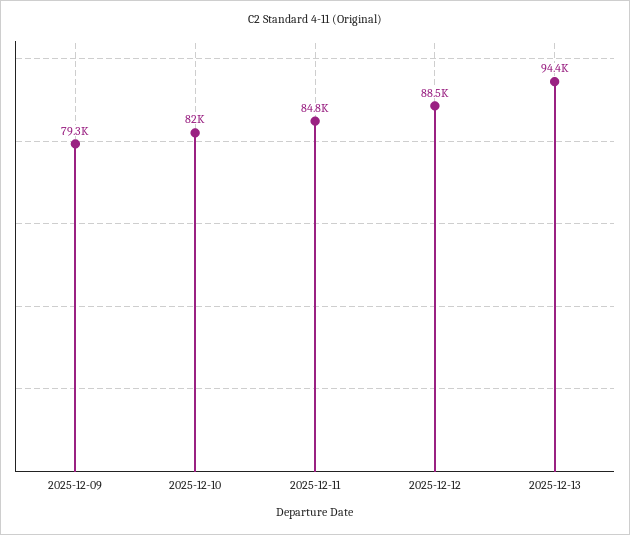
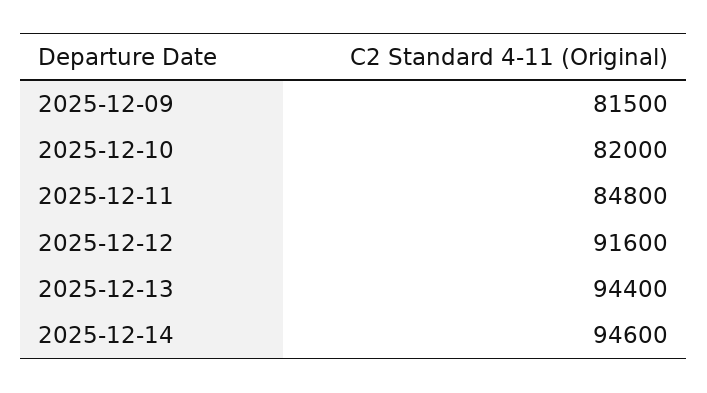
2025-12-09: 79300 -> 81500
2025-12-12: 88500 -> 91600
2025-12-14: none -> 94600

